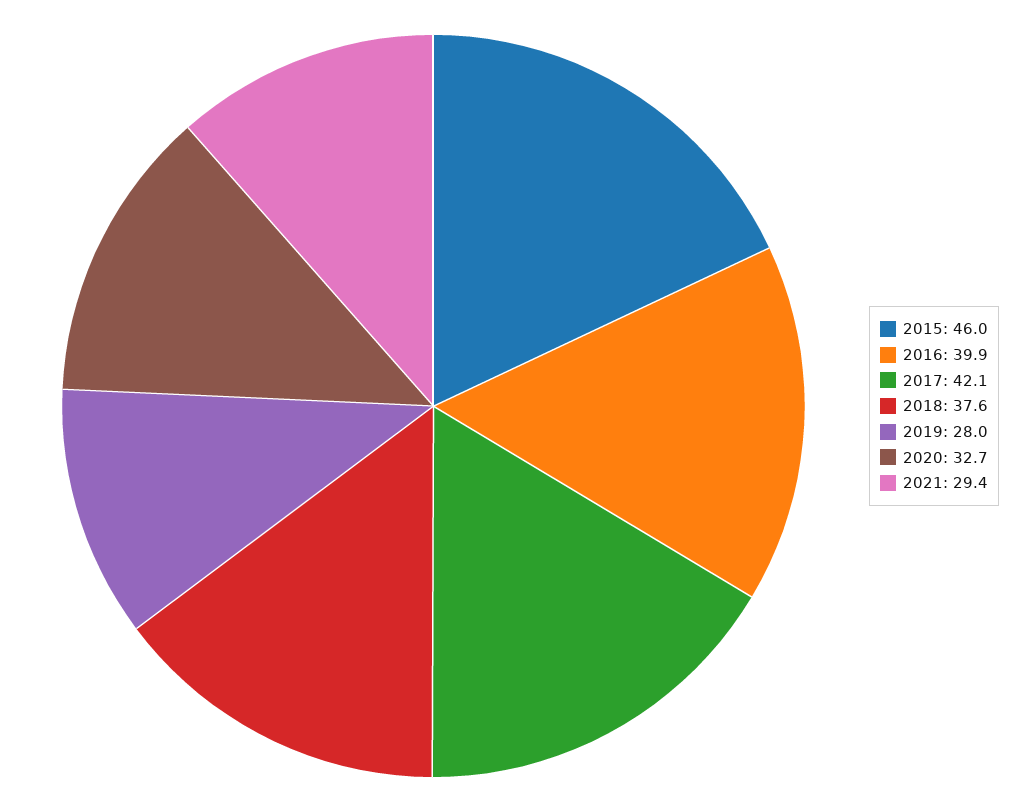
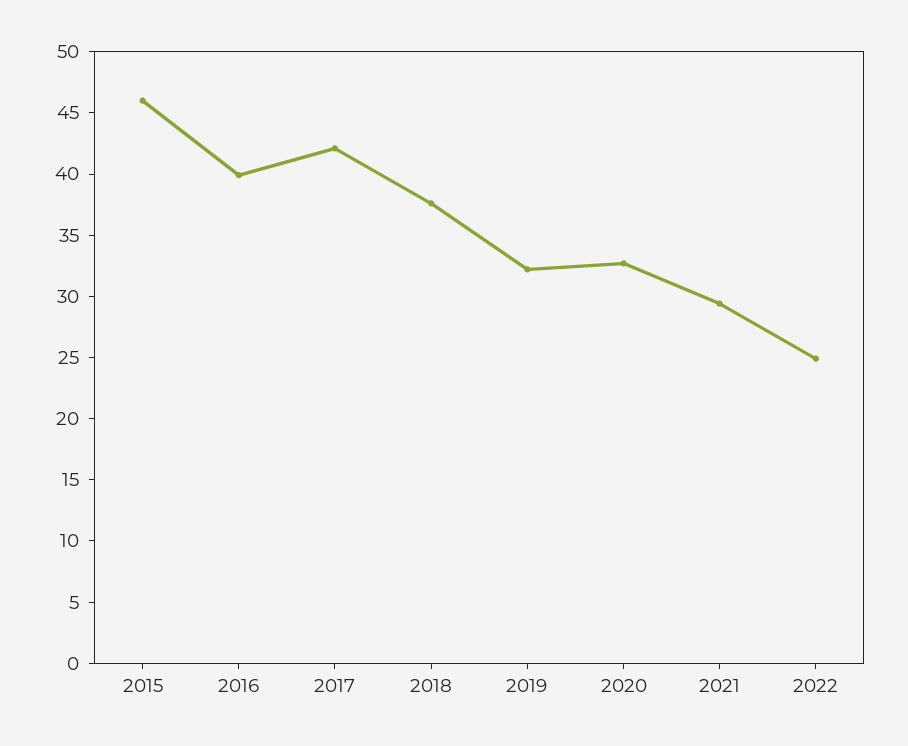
2019: 28 -> 32
2022: none -> 25

